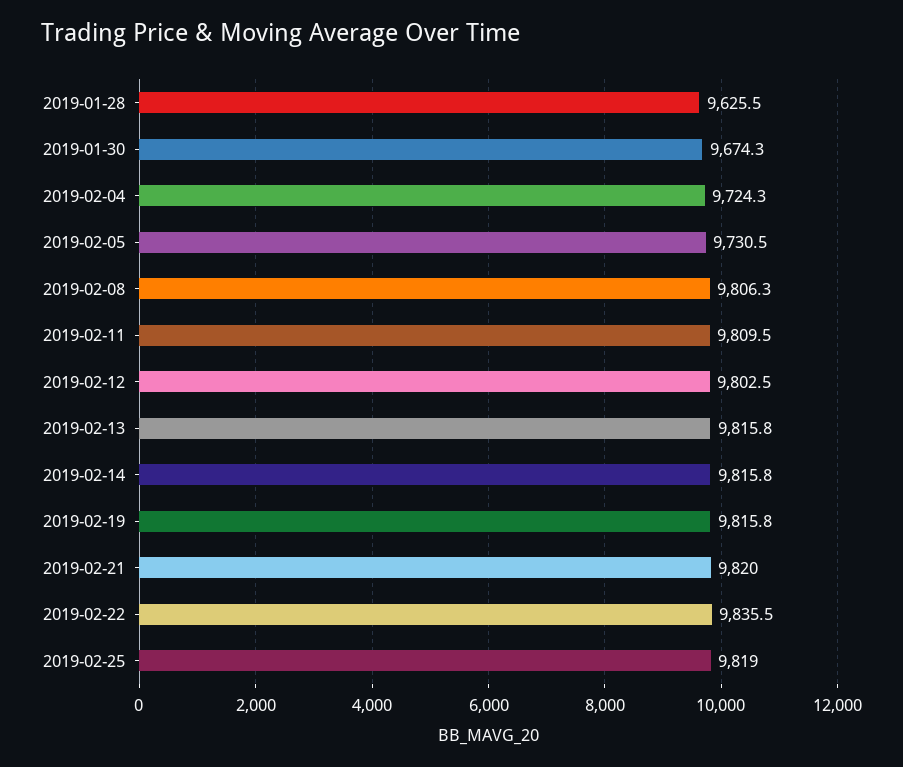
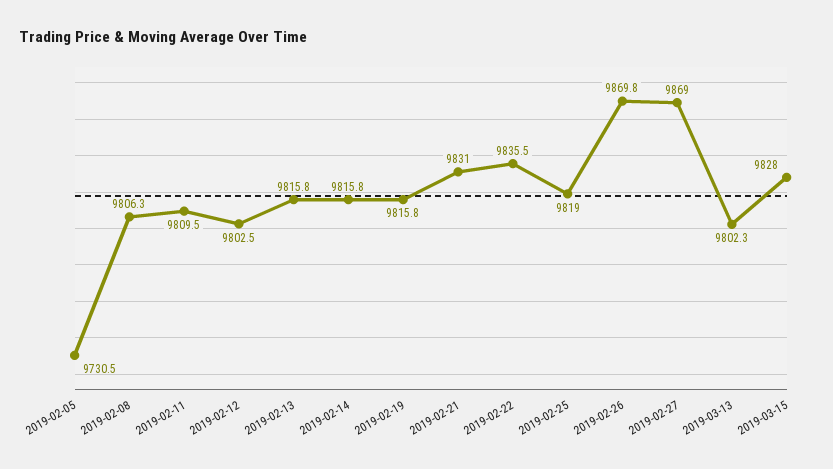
2019-01-28: 9625.5 -> none
2019-01-30: 9674.3 -> none
2019-02-04: 9724.3 -> none
2019-02-21: 9820 -> 9831
2019-02-26: none -> 9869.8
2019-02-27: none -> 9869
2019-03-13: none -> 9802.3
2019-03-15: none -> 9828

